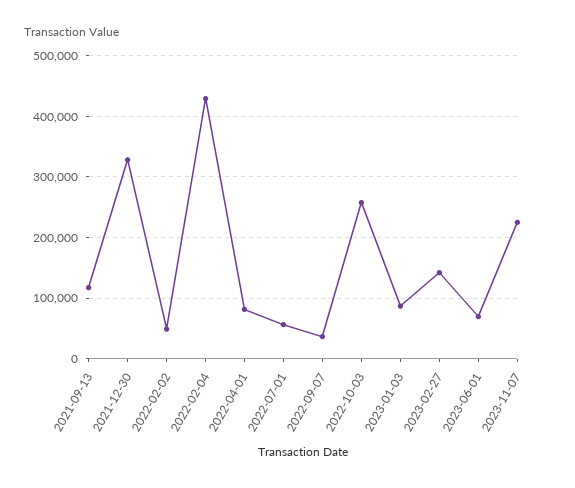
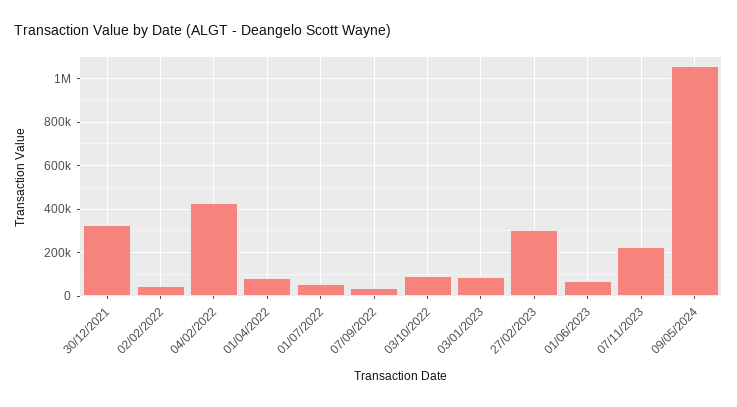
2021-09-13: 120000 -> none
2022-10-03: 260000 -> 100000
2023-02-27: 140000 -> 300000
09/05/2024: none -> 1050000

